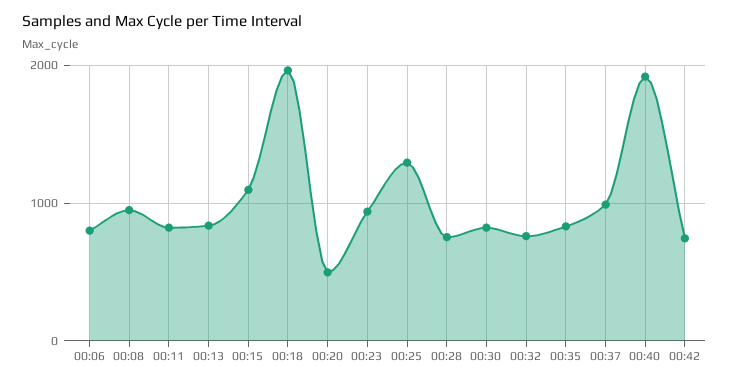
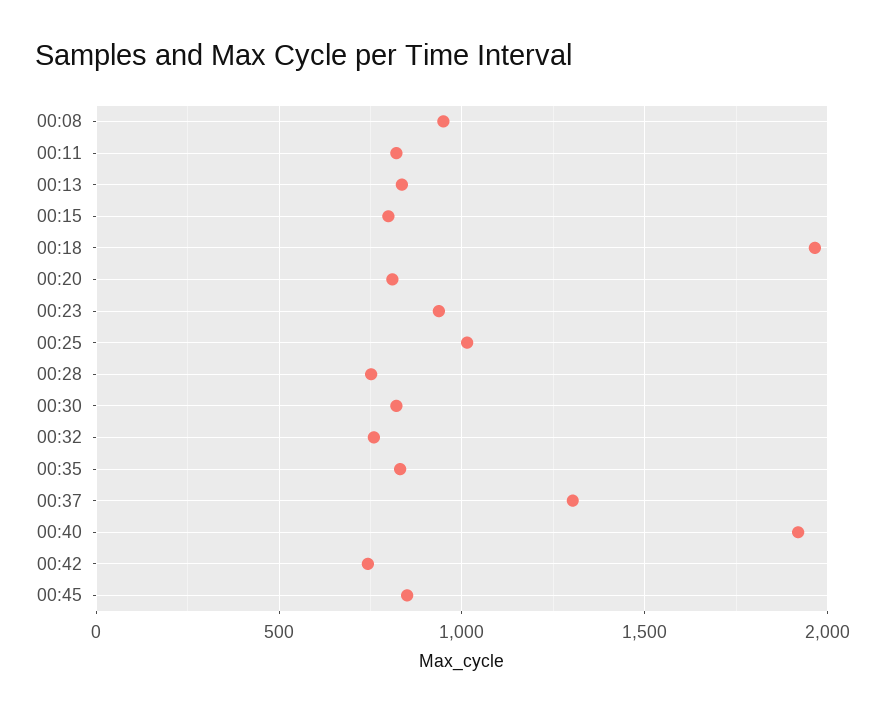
00:06: 800 -> none
00:15: 1100 -> 800
00:20: 500 -> 800
00:25: 1300 -> 1000
00:37: 1000 -> 1300
00:45: none -> 850

